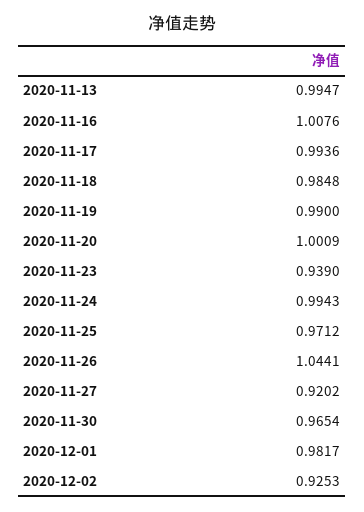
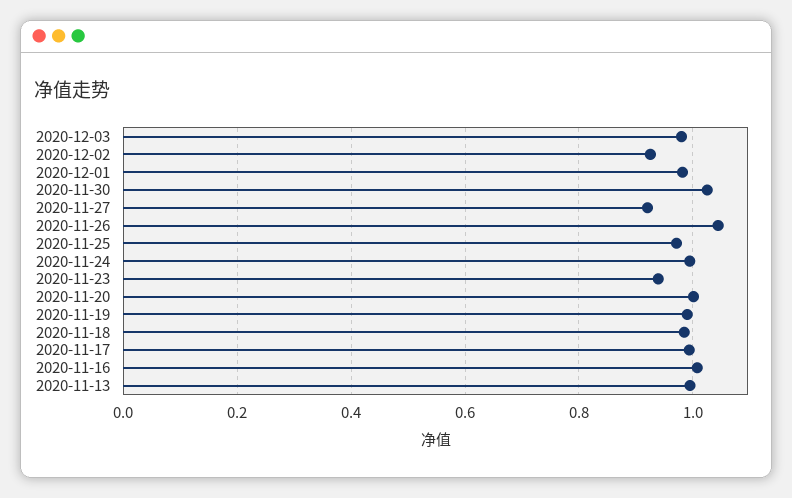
2020-11-30: 0.9654 -> 1.02
2020-12-03: none -> 0.98

